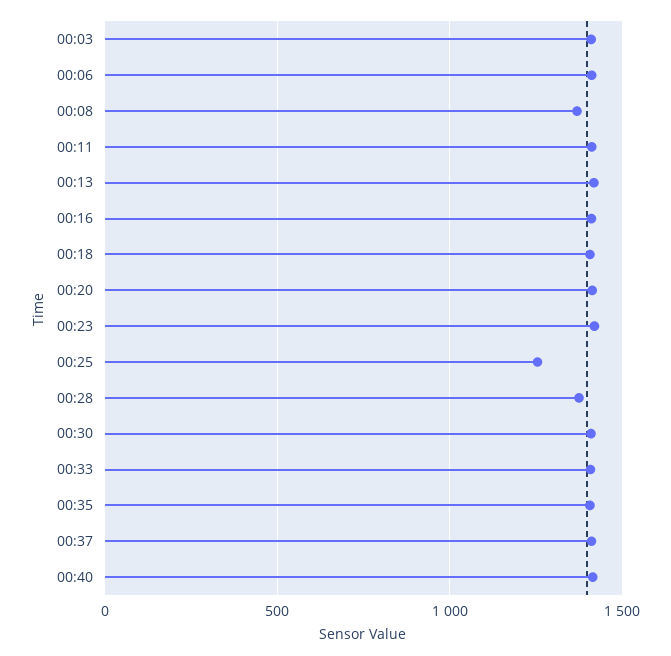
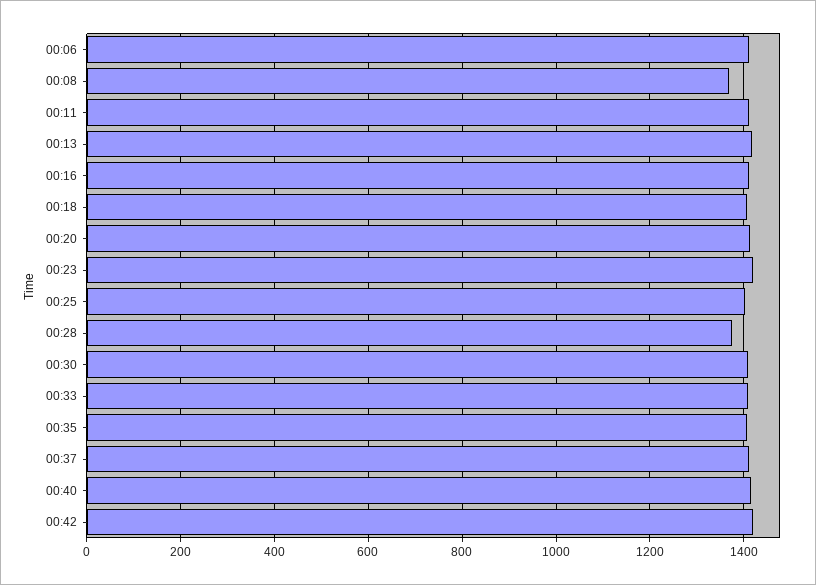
00:03: 1400 -> none
00:25: 1250 -> 1400
00:42: none -> 1420

